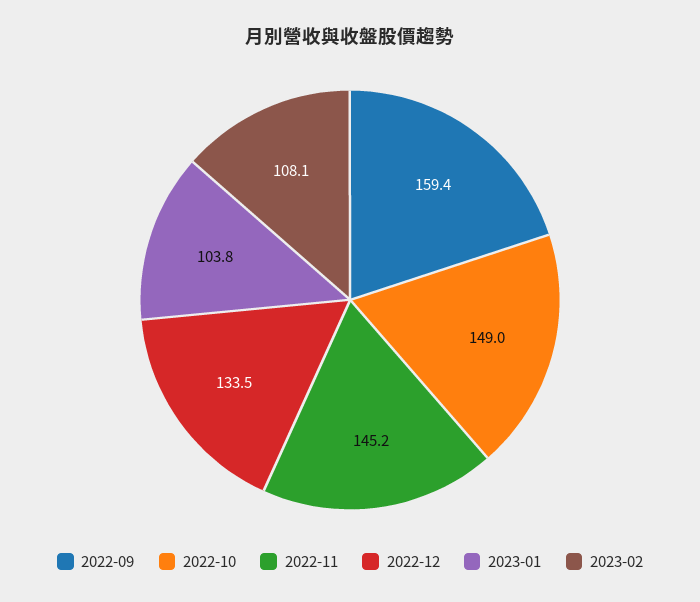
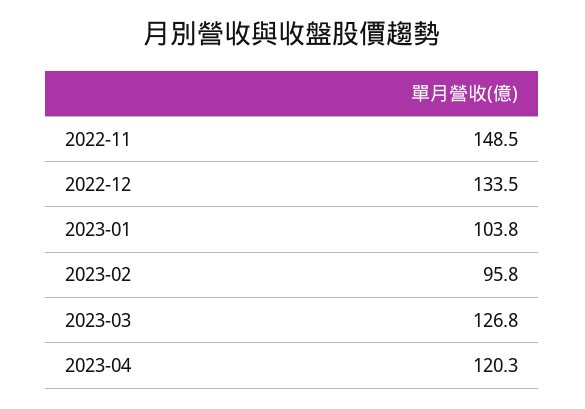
2022-09: 159.4 -> none
2022-10: 149 -> none
2022-11: 145.2 -> 148.5
2023-02: 108.1 -> 95.8
2023-03: none -> 126.8
2023-04: none -> 120.3

